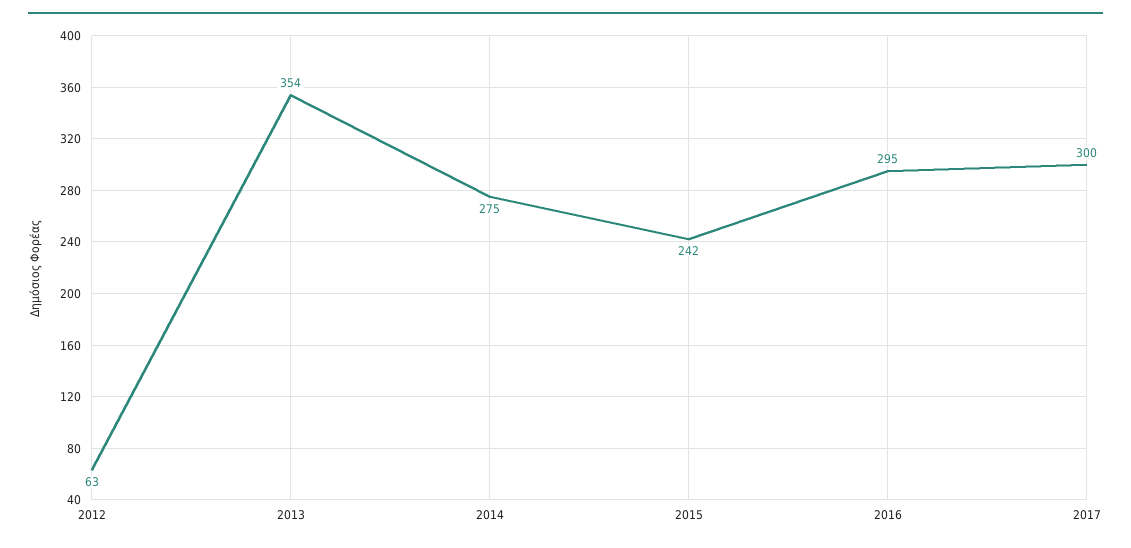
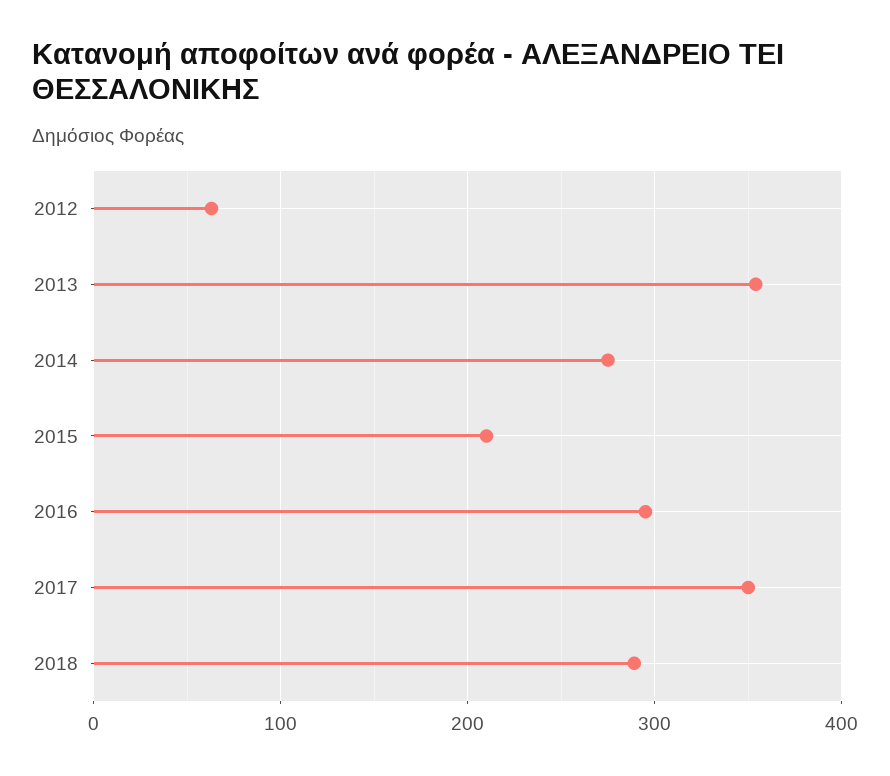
2015: 242 -> 210
2017: 300 -> 350
2018: none -> 290

